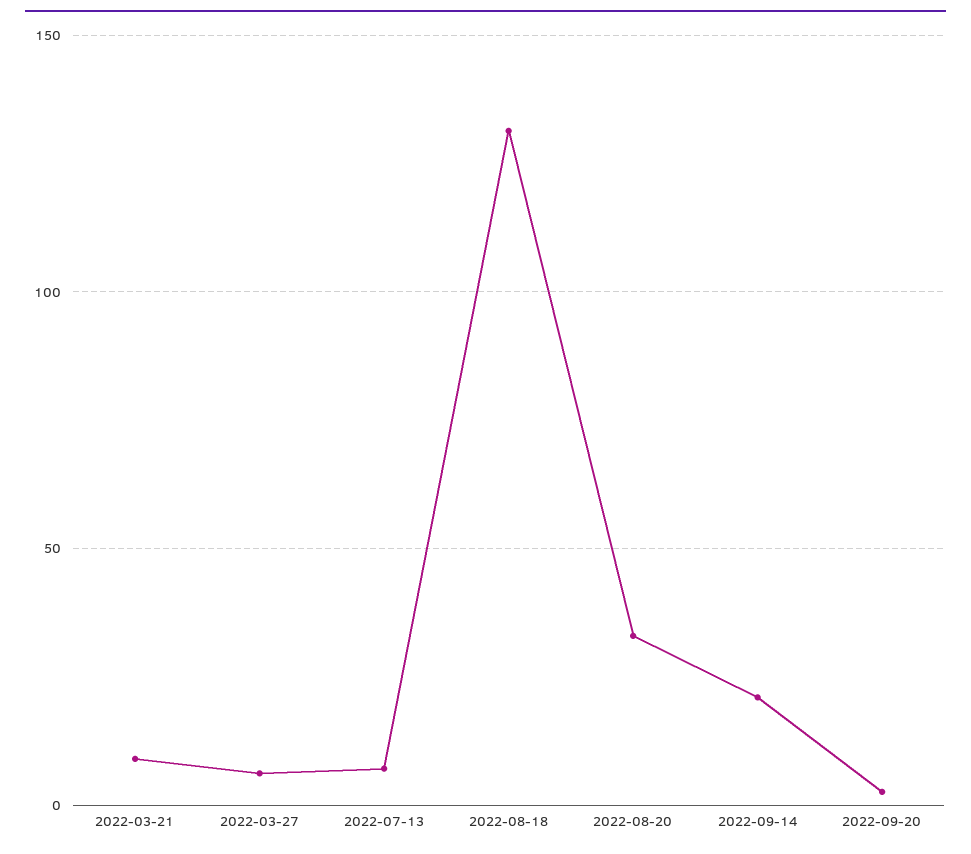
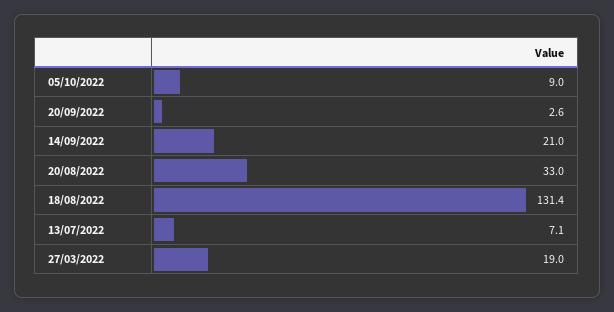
2022-03-21: 10 -> none
2022-03-27: 5 -> 19
05/10/2022: none -> 9

